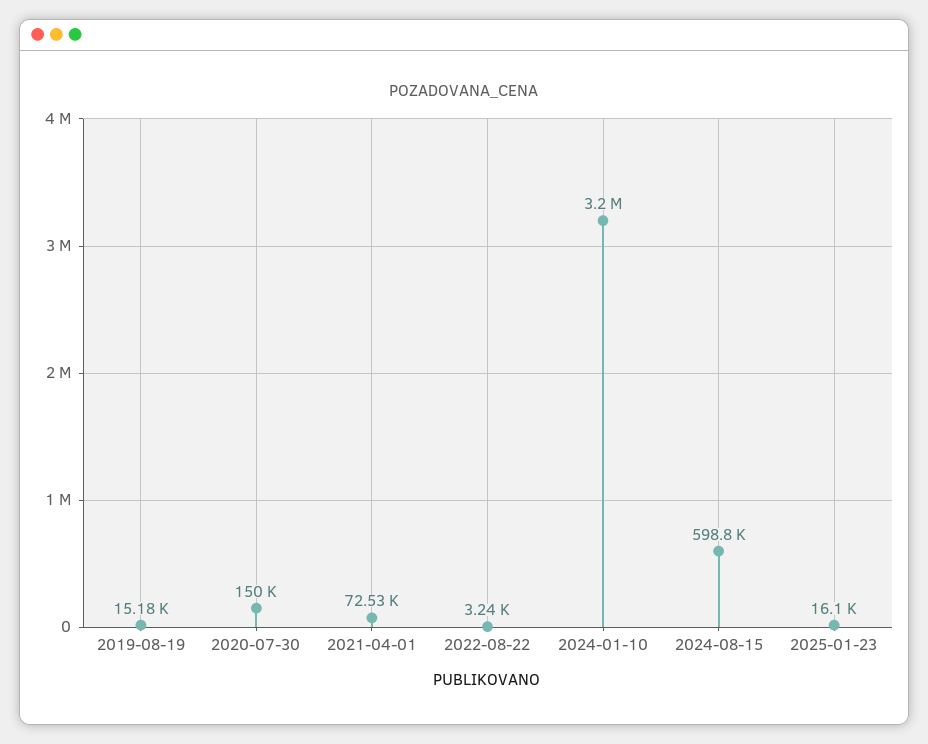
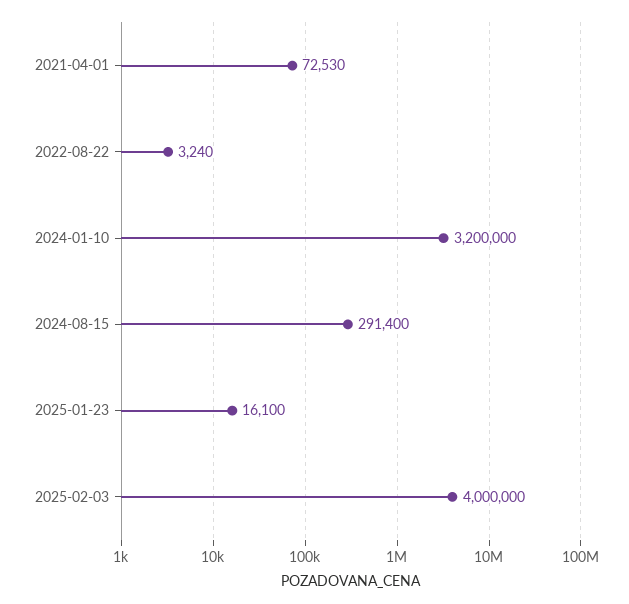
2019-08-19: 15180 -> none
2020-07-30: 150000 -> none
2024-08-15: 598800 -> 291400
2025-02-03: none -> 4000000

